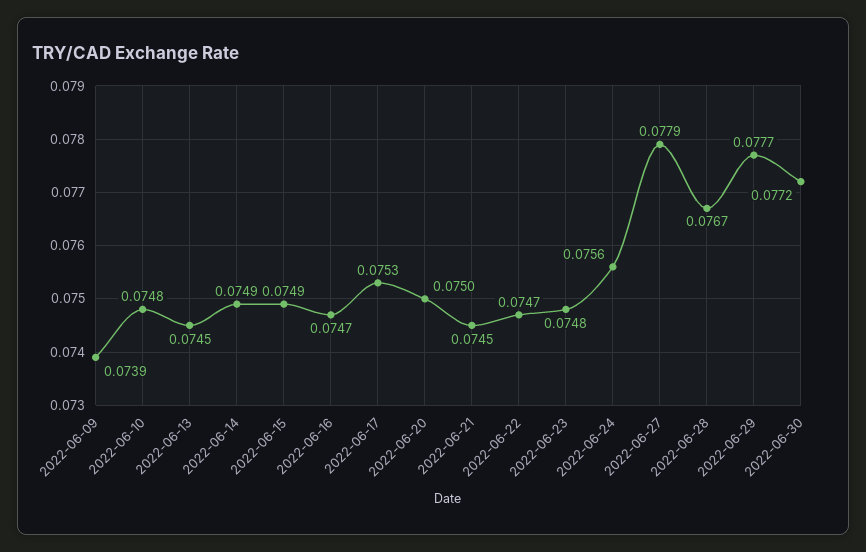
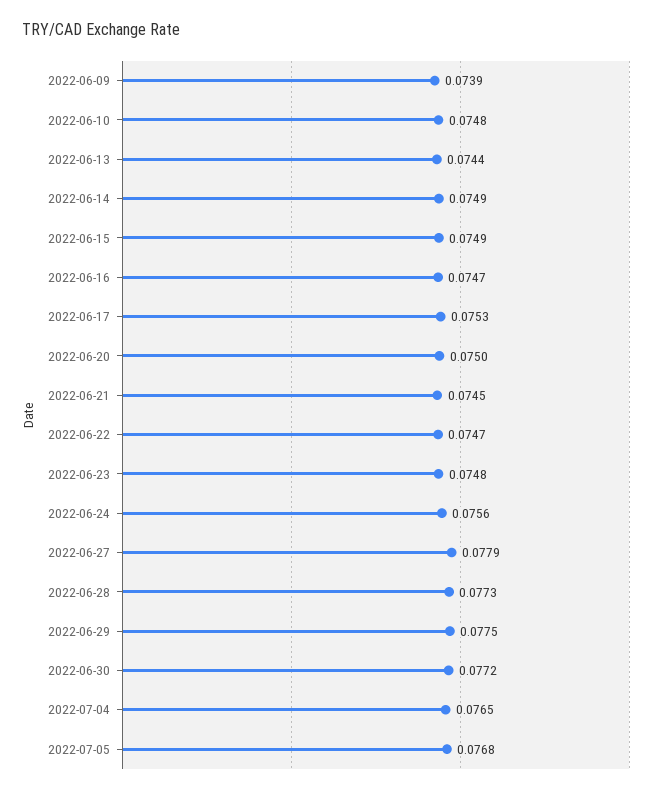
2022-06-13: 0.0745 -> 0.0744
2022-06-28: 0.0767 -> 0.0773
2022-06-29: 0.0777 -> 0.0775
2022-07-04: none -> 0.0765
2022-07-05: none -> 0.0768

